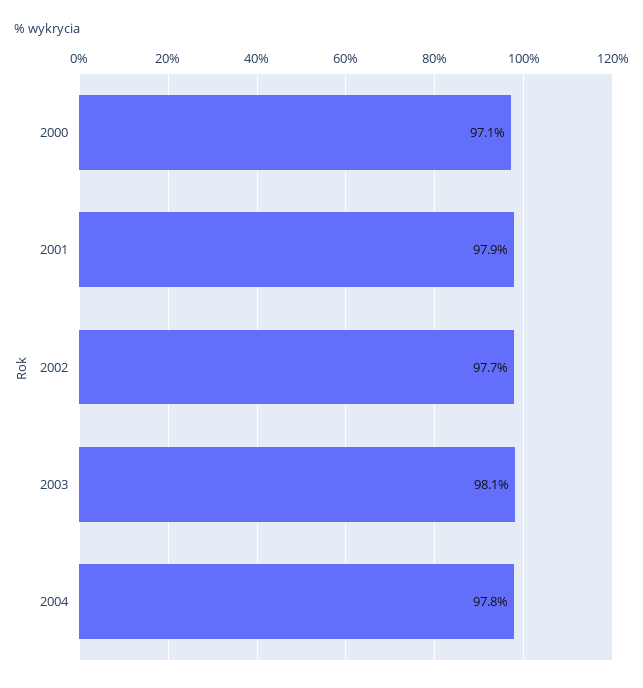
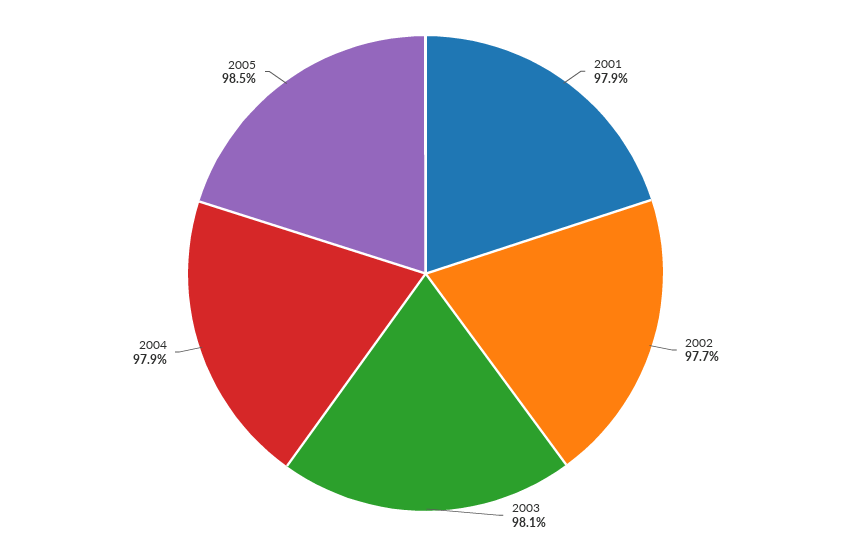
2000: 97.1 -> none
2004: 97.8 -> 97.9
2005: none -> 98.5

